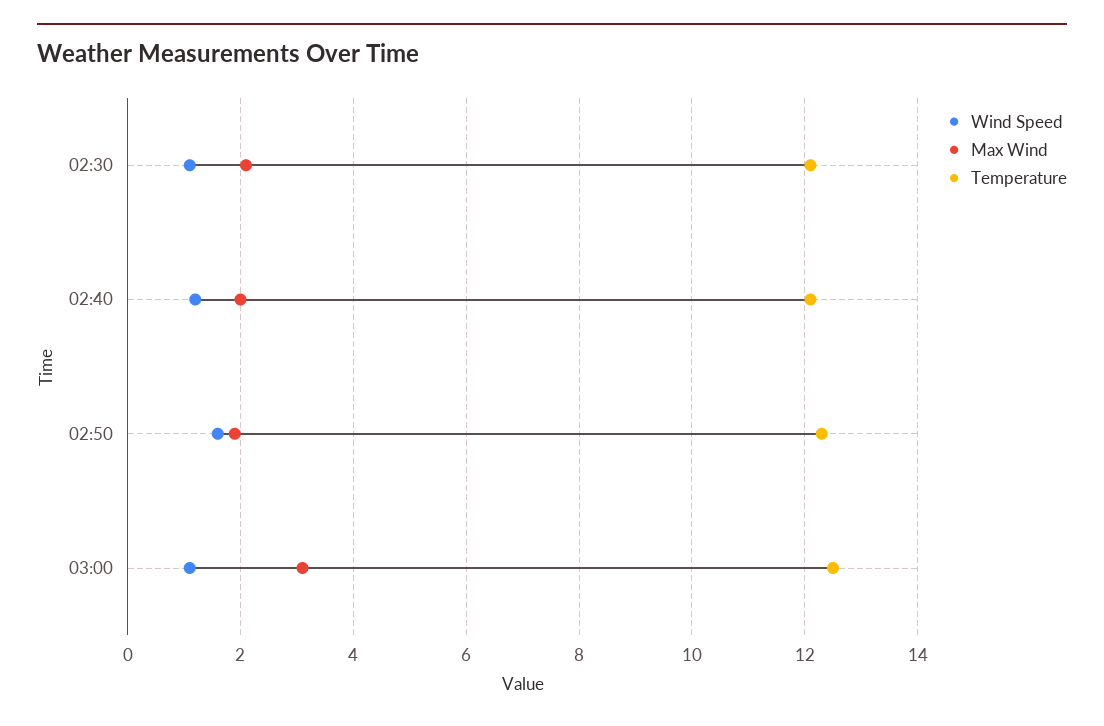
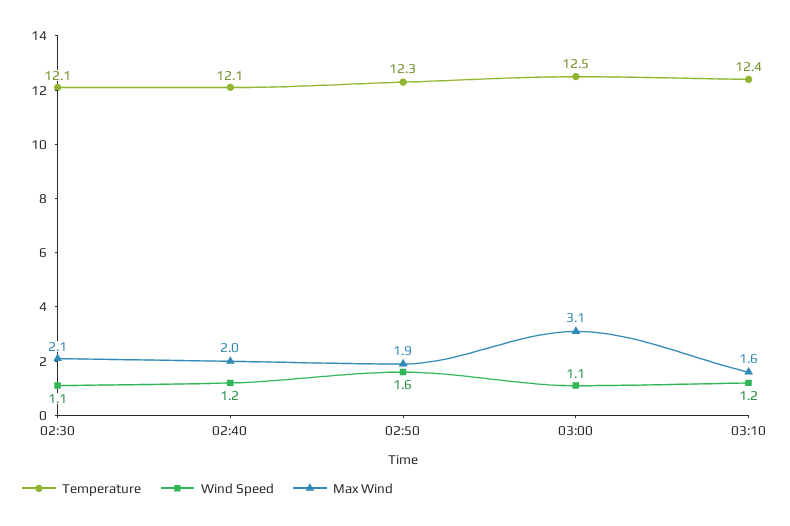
Temperature, 03:10: none -> 12.4
Wind Speed, 03:10: none -> 1.2
Max Wind, 03:10: none -> 1.6

